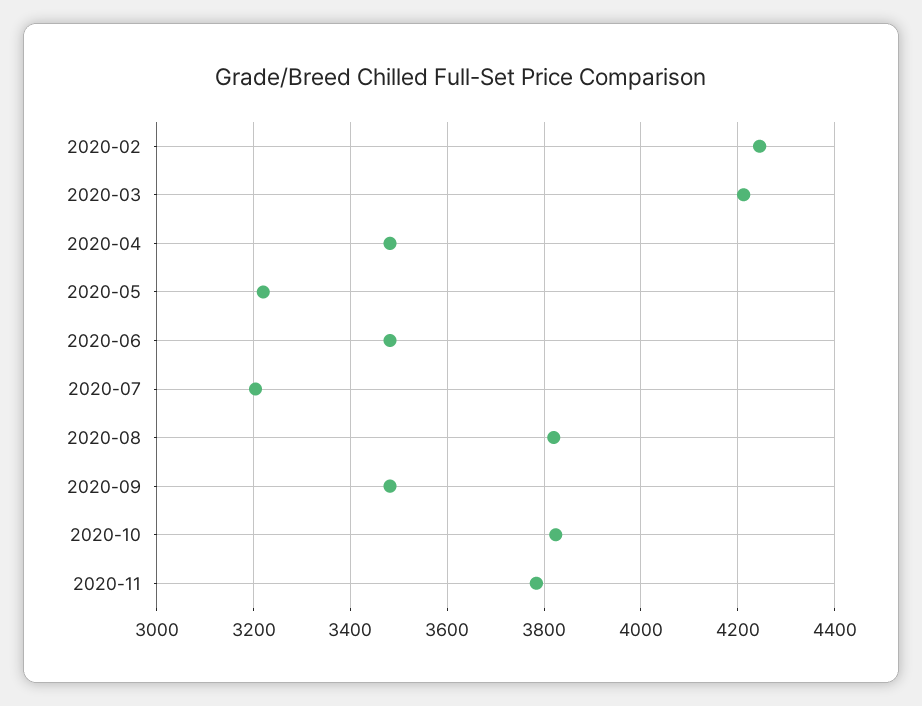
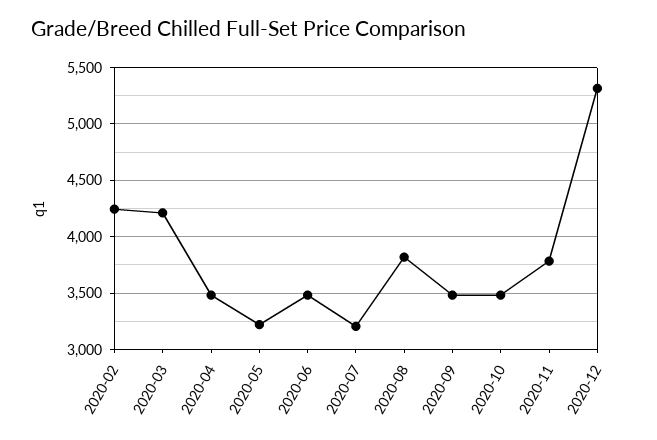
2020-10: 3820 -> 3500
2020-12: none -> 5300

